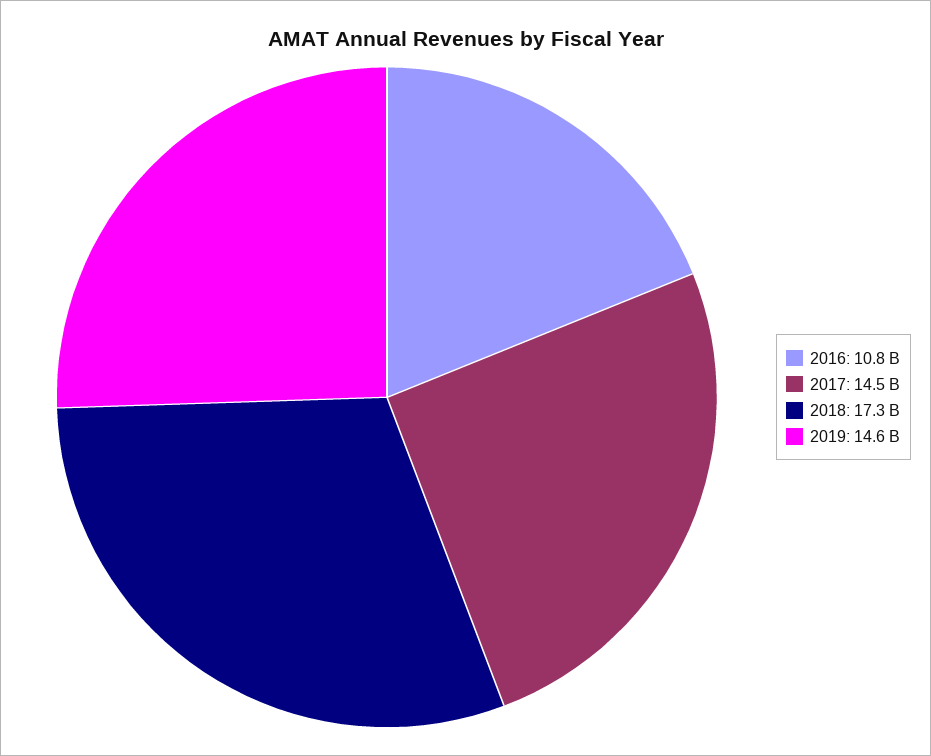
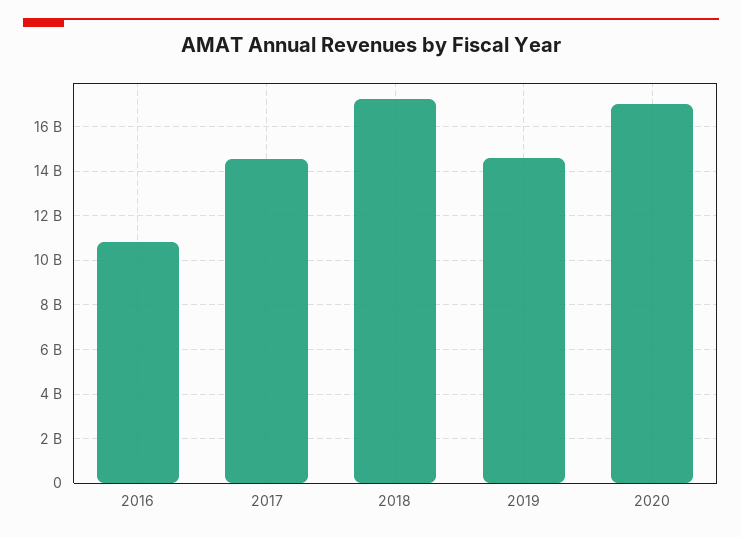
2020: none -> 17000000000

